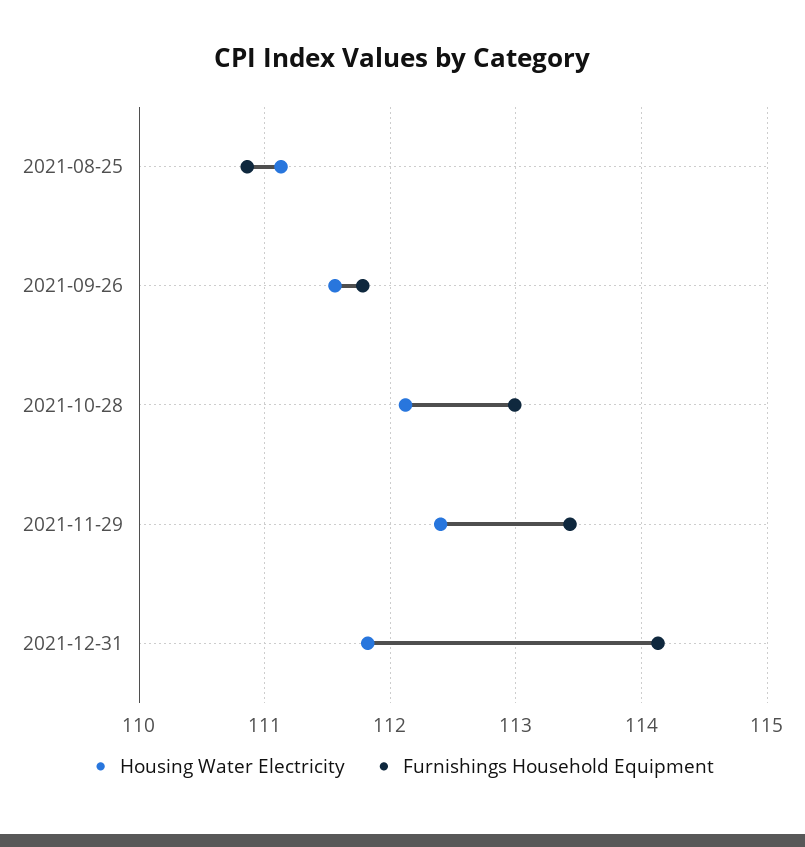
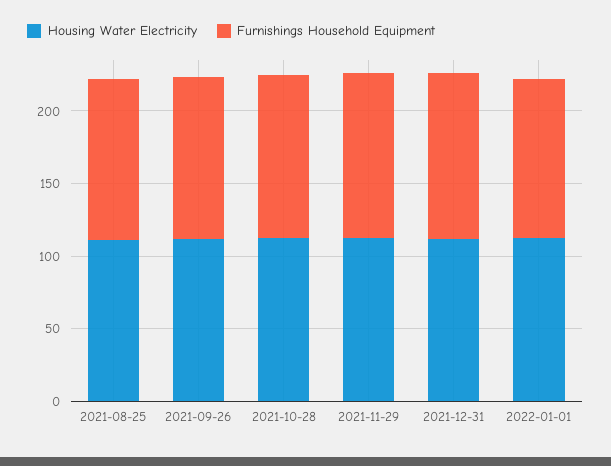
Housing Water Electricity, 2022-01-01: none -> 110
Furnishings Household Equipment, 2022-01-01: none -> 110

